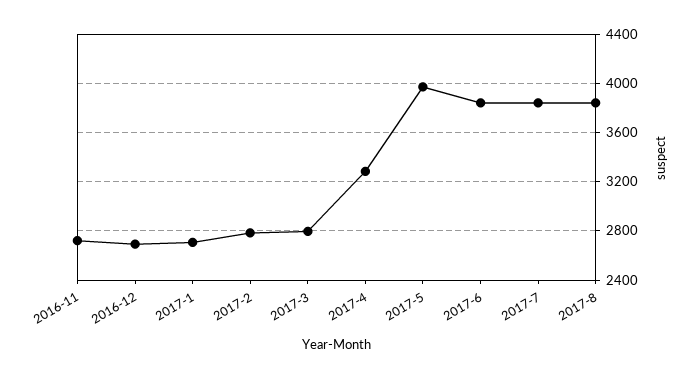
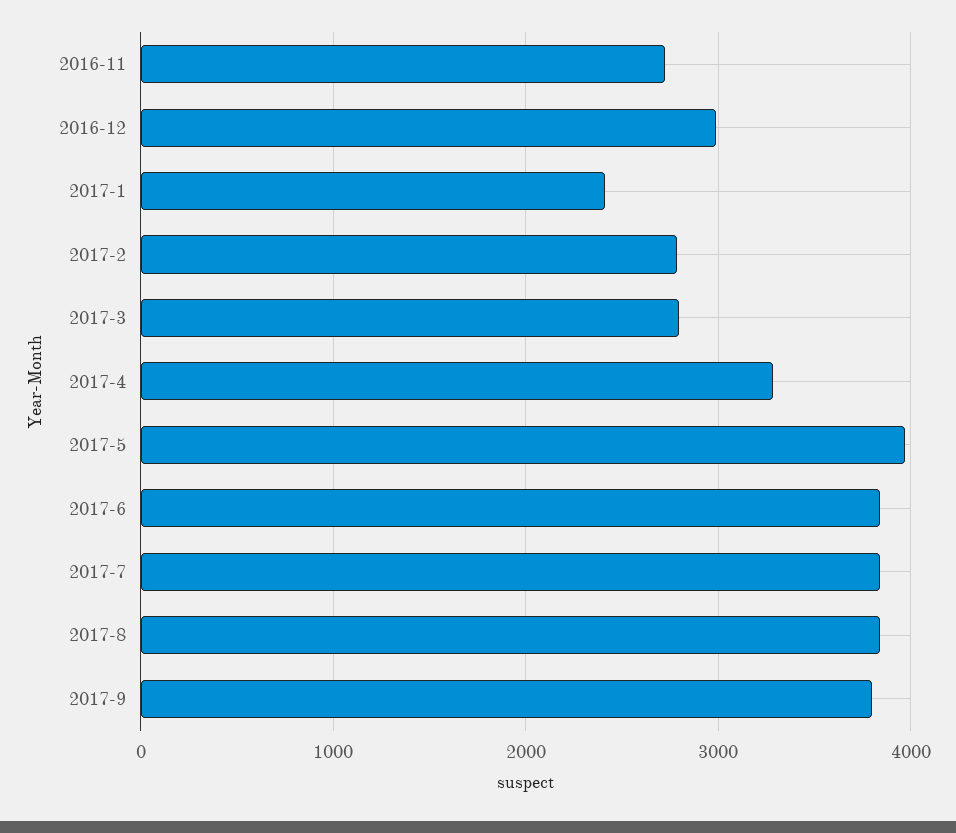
2016-12: 2700 -> 3000
2017-1: 2700 -> 2400
2017-9: none -> 3800

